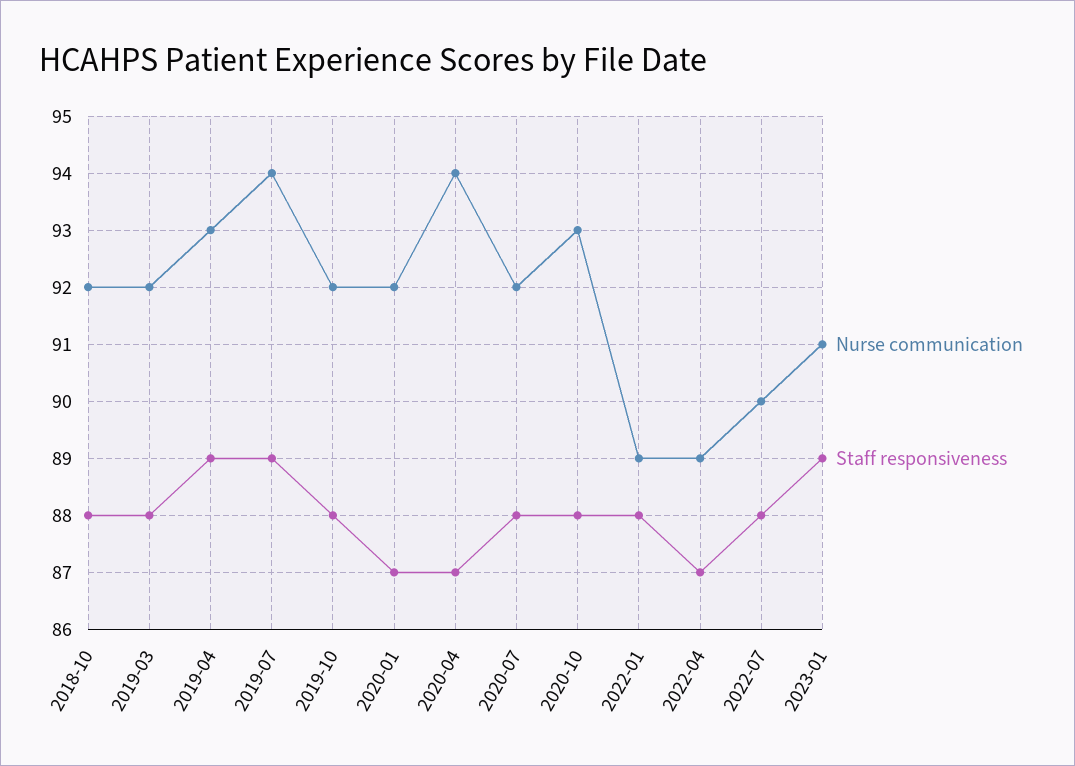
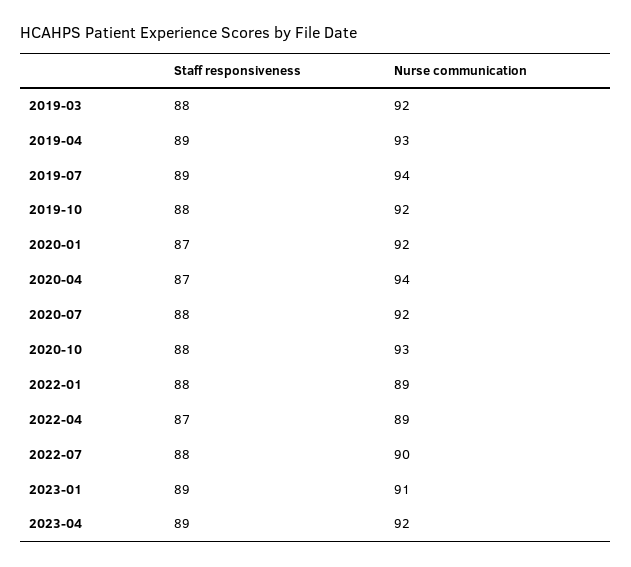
Nurse communication, 2018-10: 92 -> none
Staff responsiveness, 2018-10: 88 -> none
Staff responsiveness, 2023-04: none -> 89
Nurse communication, 2023-04: none -> 92

